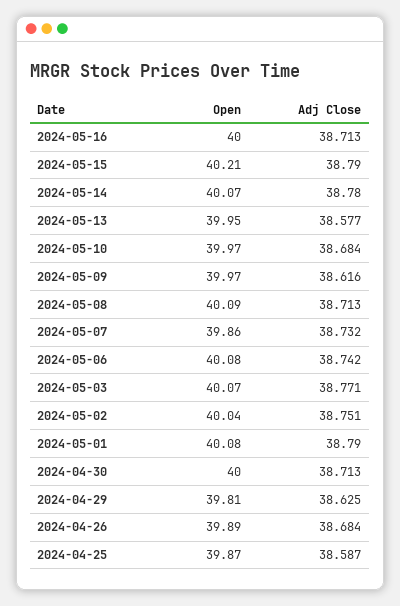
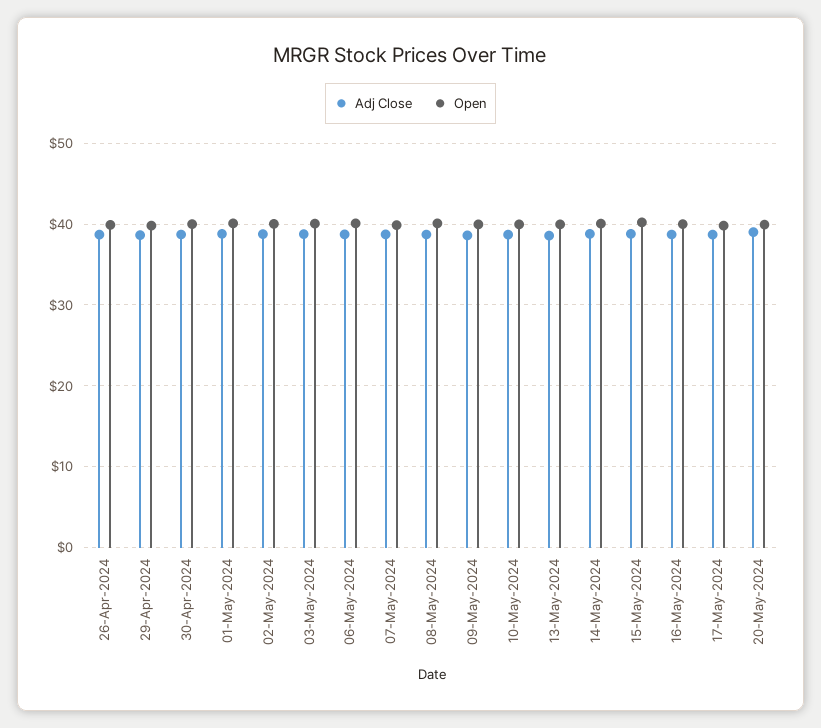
Open, 2024-04-25: 39.87 -> none
Adj Close, 2024-04-25: 38.587 -> none
Adj Close, 17-May-2024: none -> 39
Open, 17-May-2024: none -> 40
Adj Close, 20-May-2024: none -> 39
Open, 20-May-2024: none -> 40

